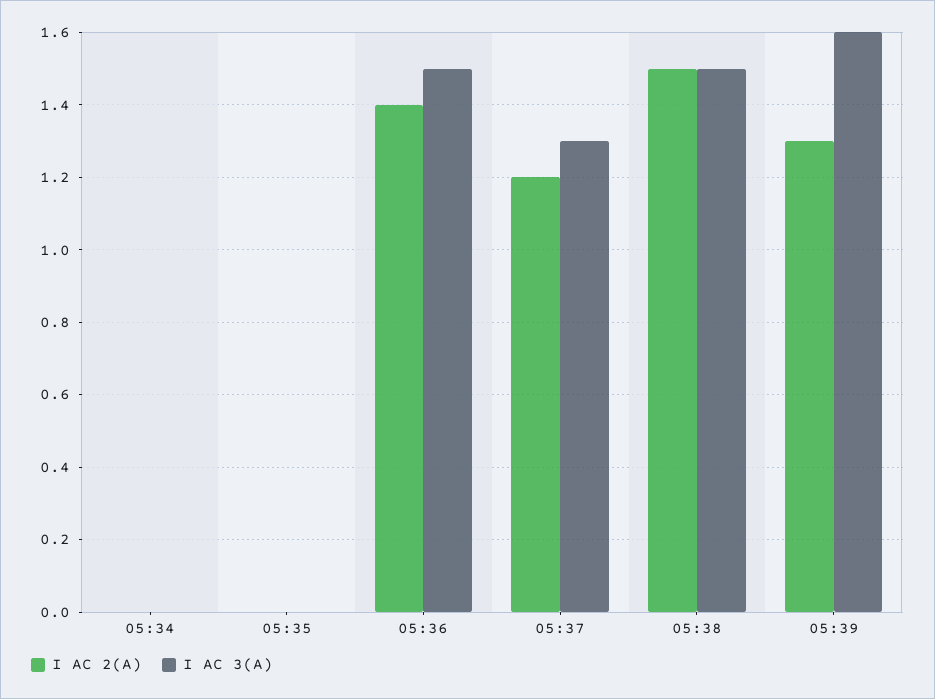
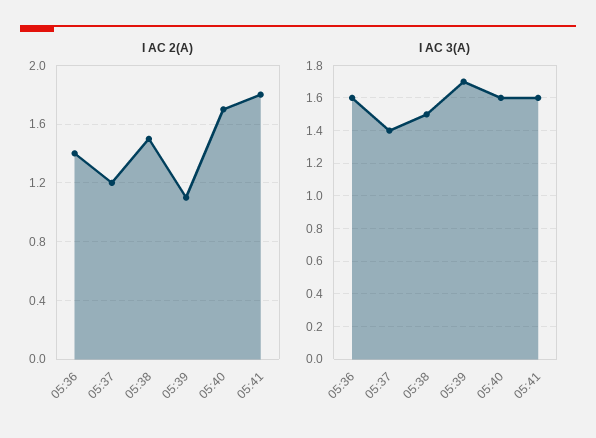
I AC 2(A), 05:34: 0 -> none
I AC 3(A), 05:34: 0 -> none
I AC 2(A), 05:35: 0 -> none
I AC 3(A), 05:35: 0 -> none
I AC 3(A), 05:36: 1.5 -> 1.6
I AC 3(A), 05:37: 1.3 -> 1.4
I AC 2(A), 05:39: 1.3 -> 1.1
I AC 3(A), 05:39: 1.6 -> 1.7
I AC 2(A), 05:40: none -> 1.7
I AC 2(A), 05:41: none -> 1.8
I AC 3(A), 05:40: none -> 1.6
I AC 3(A), 05:41: none -> 1.6

